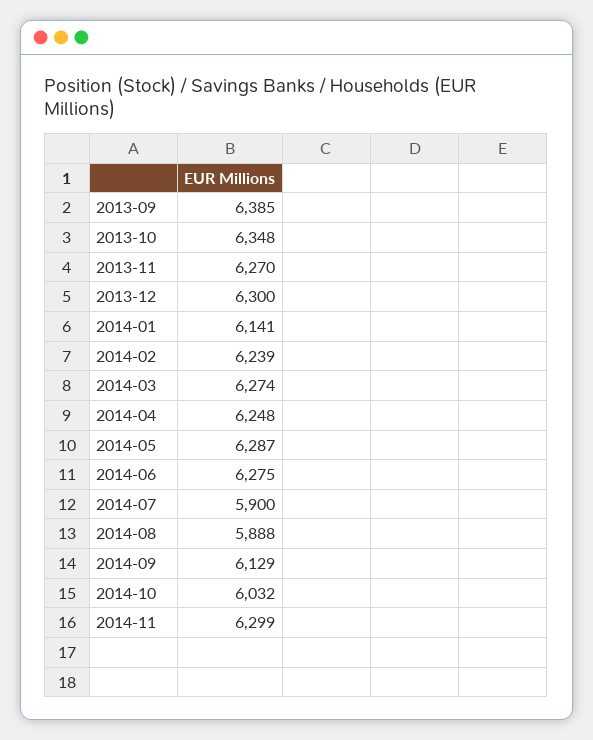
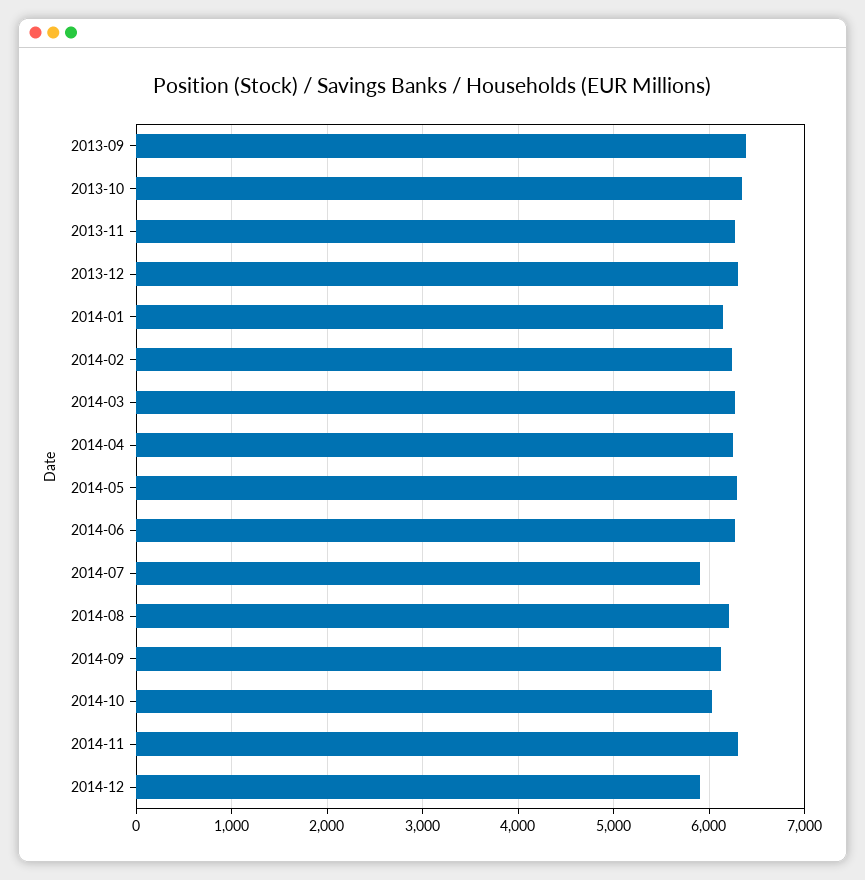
2014-08: 5888 -> 6200
2014-12: none -> 5900

